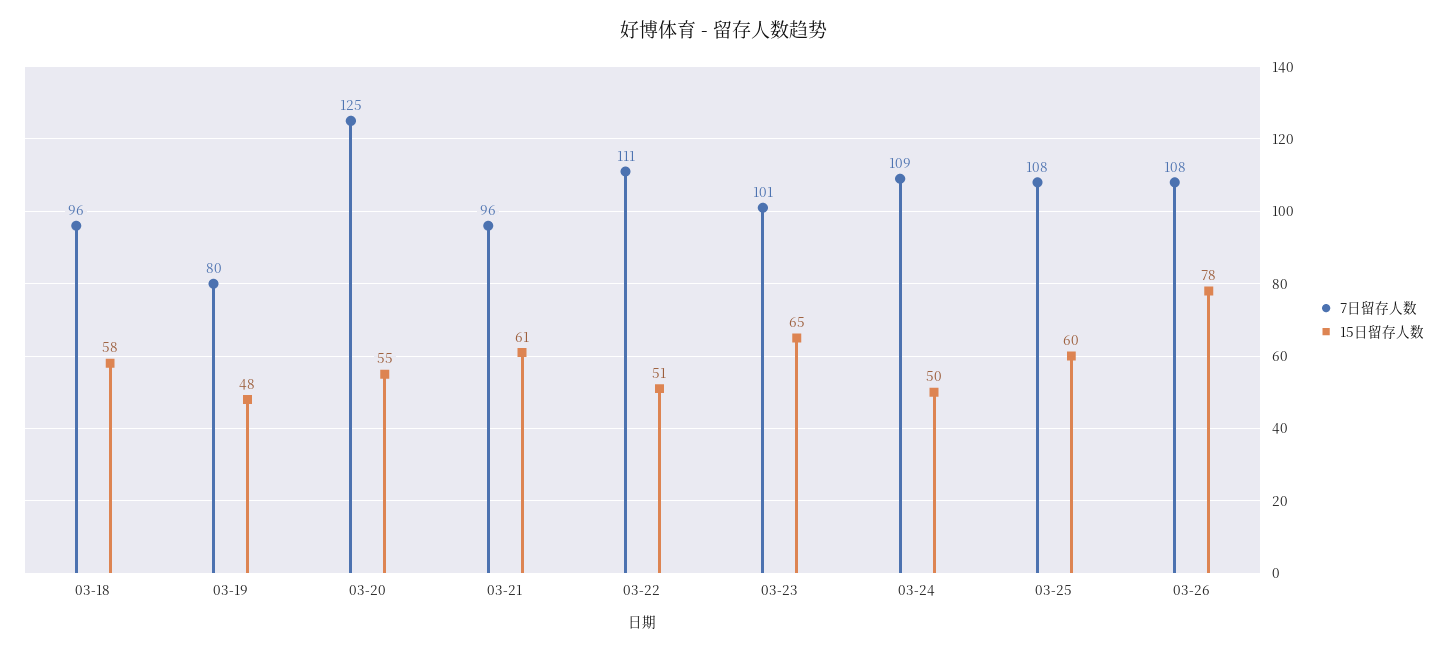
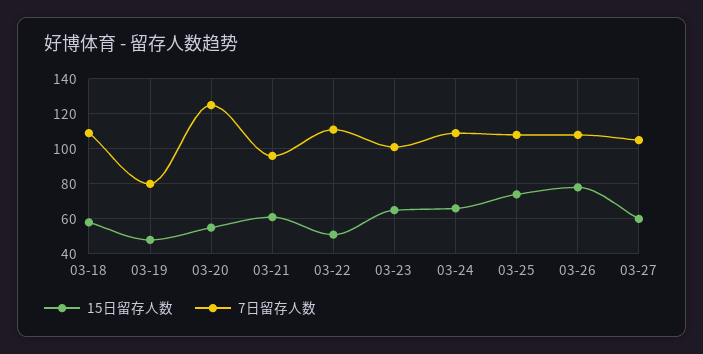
7日留存人数, 03-18: 96 -> 110
15日留存人数, 03-24: 50 -> 65
15日留存人数, 03-25: 60 -> 75
15日留存人数, 03-27: none -> 60
7日留存人数, 03-27: none -> 105

